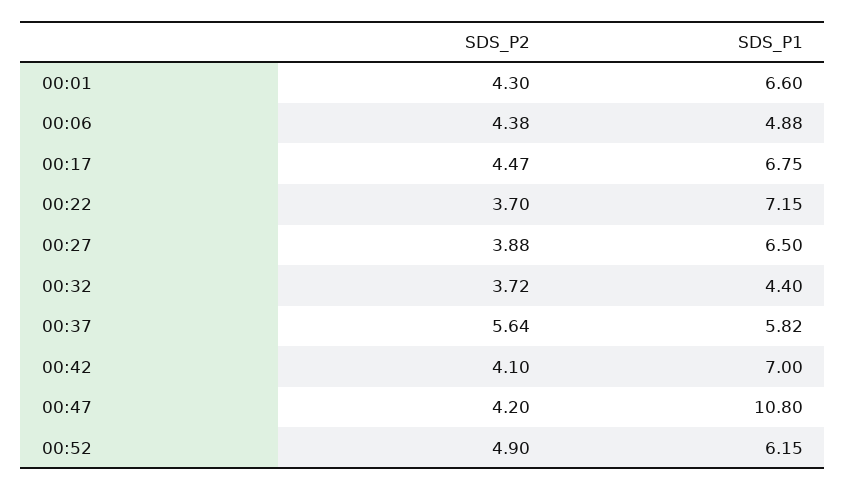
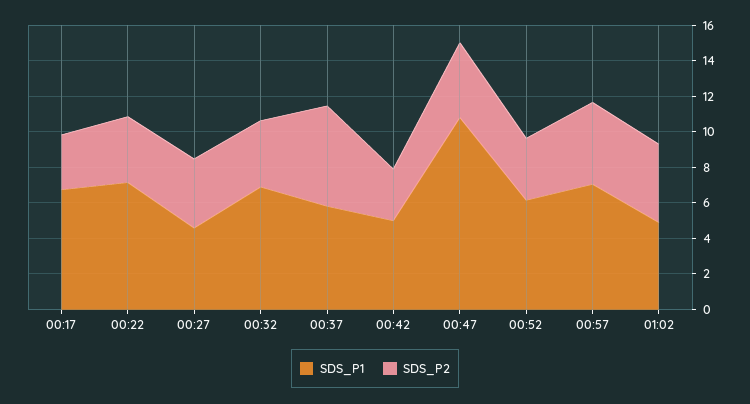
SDS_P2, 00:01: 4.3 -> none
SDS_P1, 00:01: 6.6 -> none
SDS_P2, 00:06: 4.38 -> none
SDS_P1, 00:06: 4.88 -> none
SDS_P2, 00:17: 4.47 -> 3
SDS_P1, 00:27: 6.5 -> 4.5
SDS_P1, 00:32: 4.4 -> 7
SDS_P2, 00:42: 4.1 -> 3
SDS_P1, 00:42: 7 -> 5
SDS_P2, 00:52: 4.9 -> 3.5
SDS_P1, 00:57: none -> 7
SDS_P2, 00:57: none -> 4.5
SDS_P1, 01:02: none -> 5
SDS_P2, 01:02: none -> 4.5

